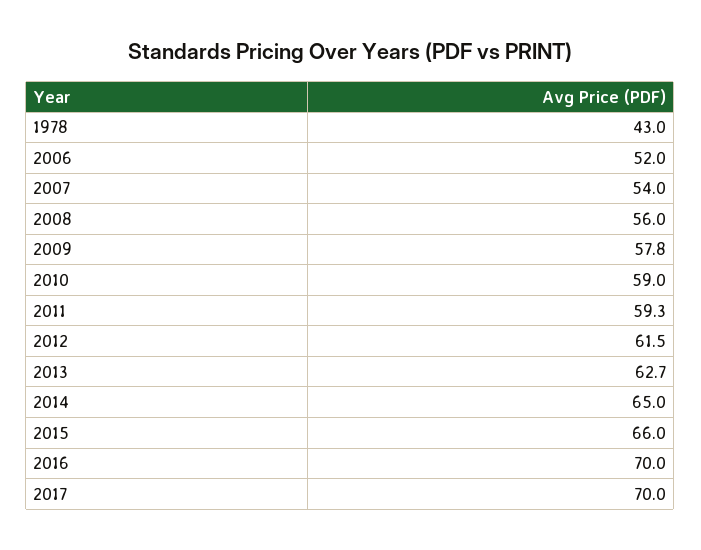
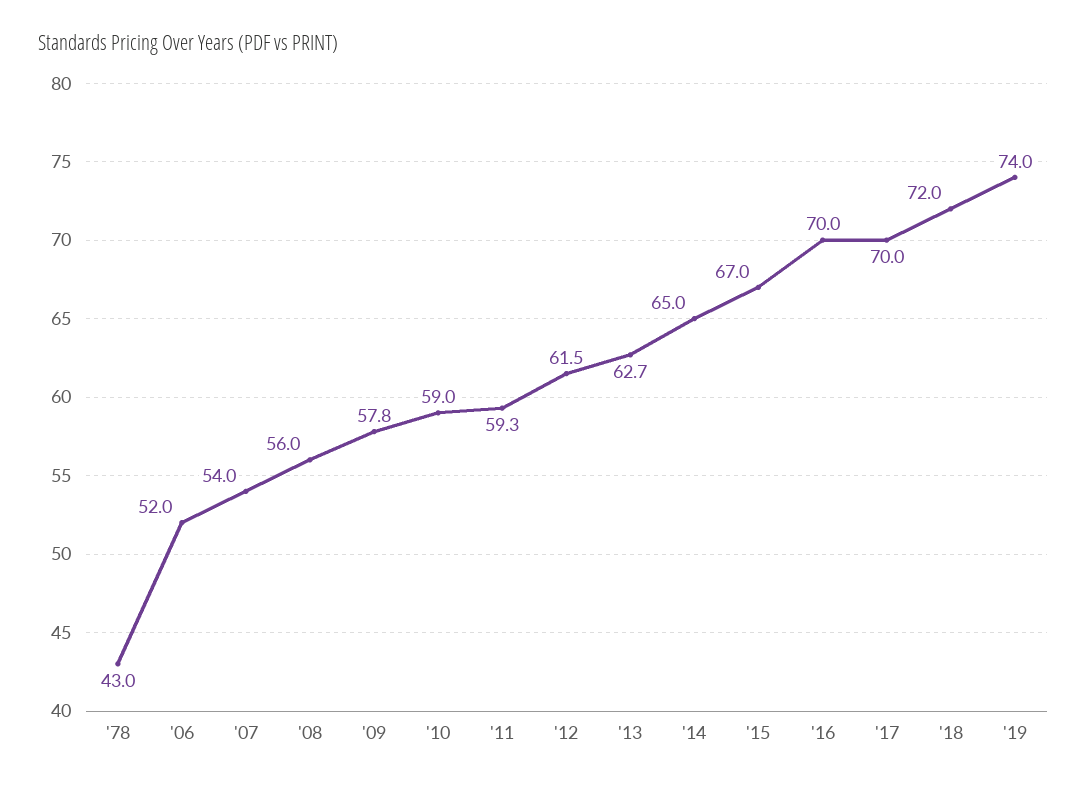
2015: 66 -> 67
'18: none -> 72
'19: none -> 74

